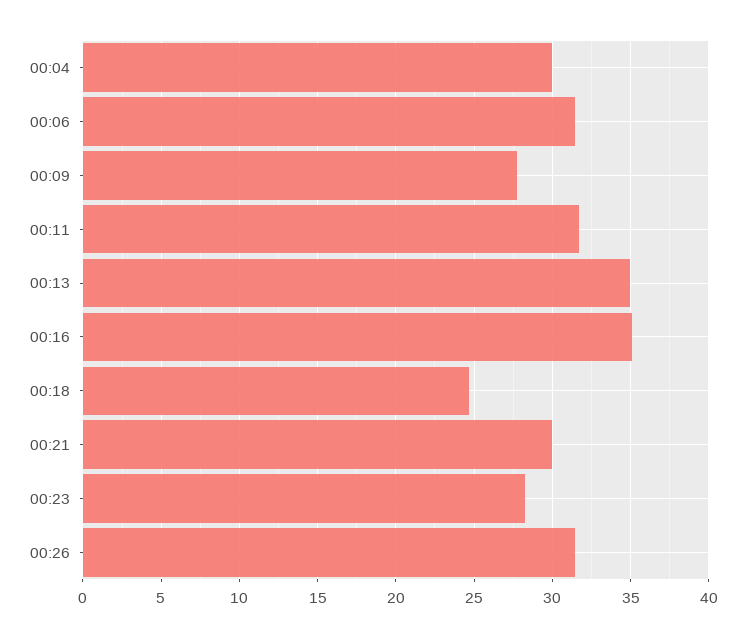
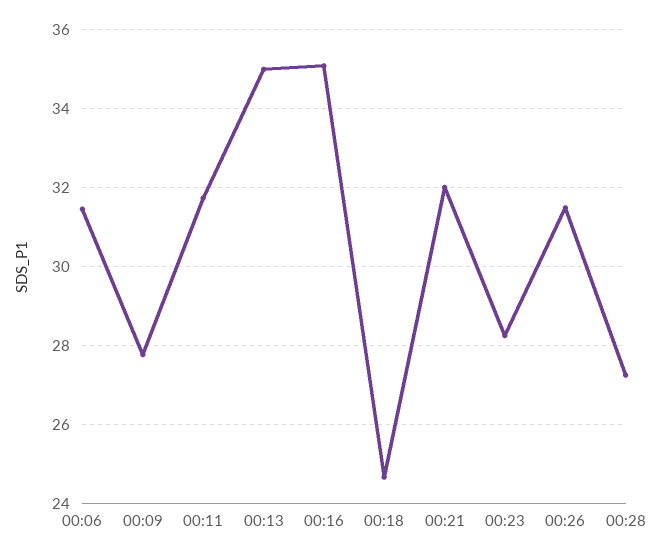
00:04: 30 -> none
00:21: 30 -> 32
00:28: none -> 27.2

